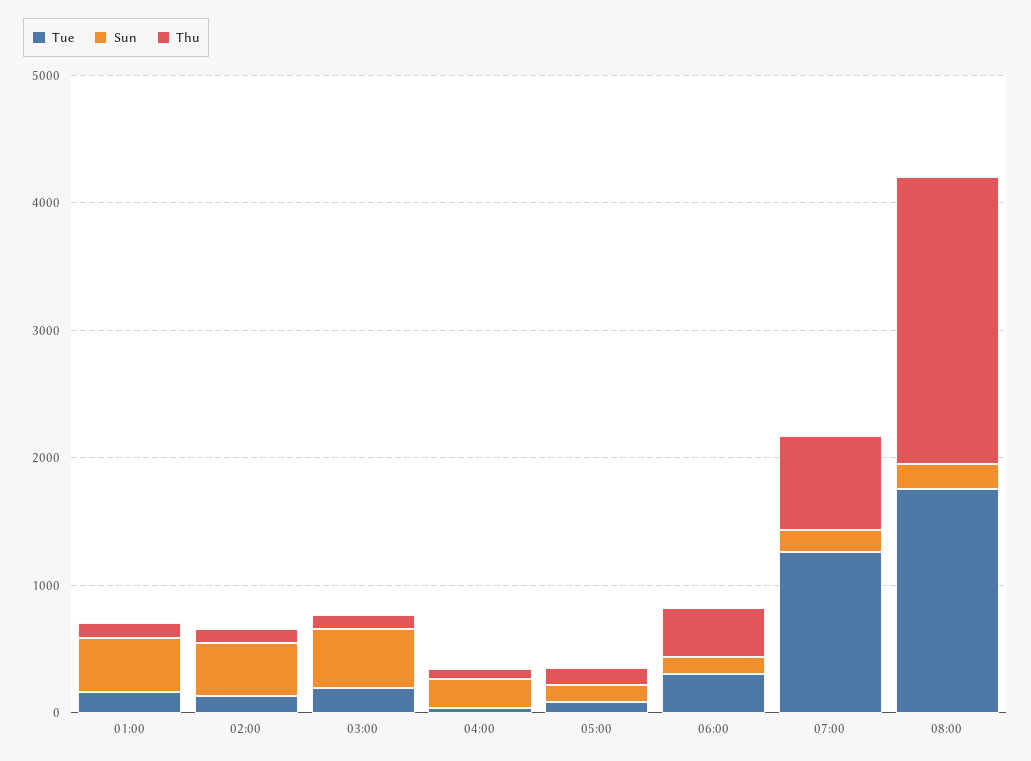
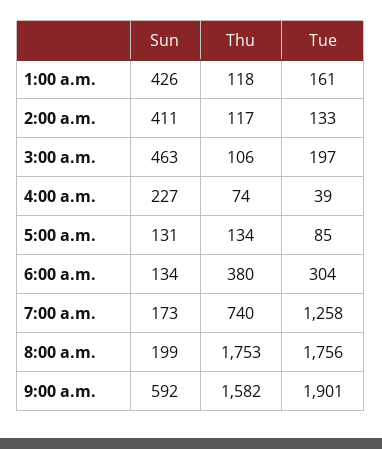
Thu, 08:00: 2200 -> 1753
Sun, 9:00 a.m.: none -> 592
Thu, 9:00 a.m.: none -> 1582
Tue, 9:00 a.m.: none -> 1901

